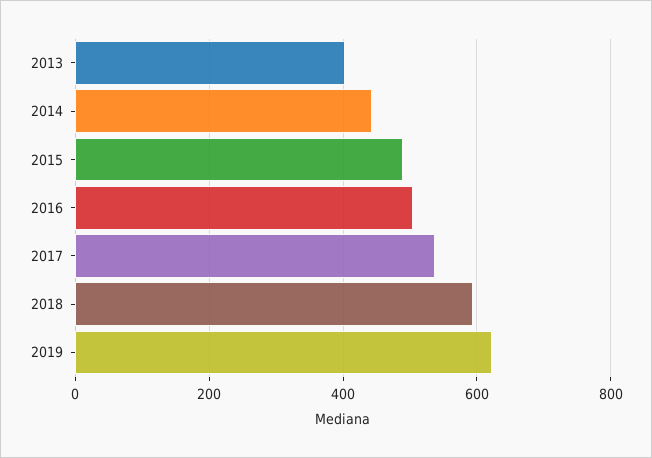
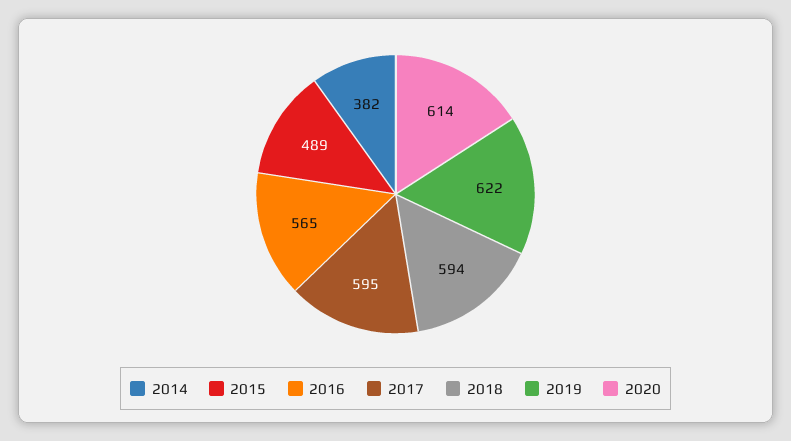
2013: 400 -> none
2014: 440 -> 382
2016: 500 -> 565
2017: 540 -> 595
2020: none -> 614

